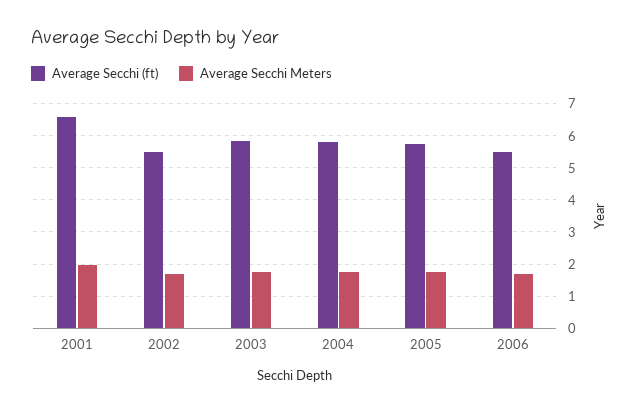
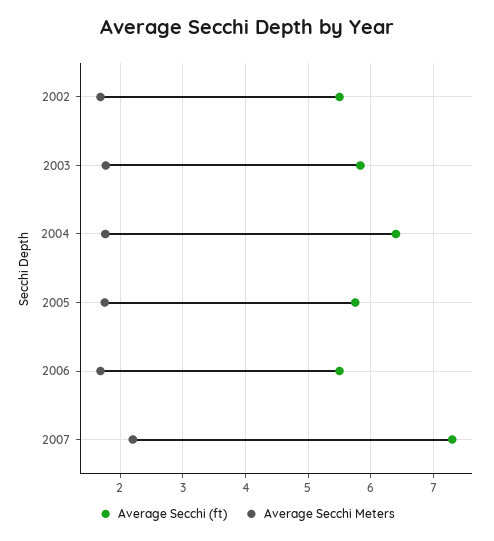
Average Secchi (ft), 2001: 6.6 -> none
Average Secchi Meters, 2001: 2 -> none
Average Secchi (ft), 2004: 5.8 -> 6.4
Average Secchi (ft), 2007: none -> 7.3
Average Secchi Meters, 2007: none -> 2.2

